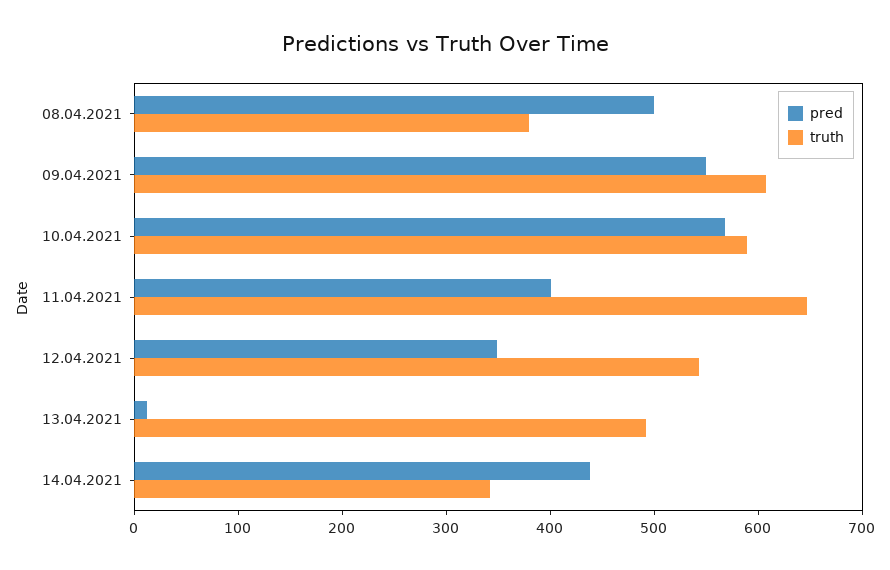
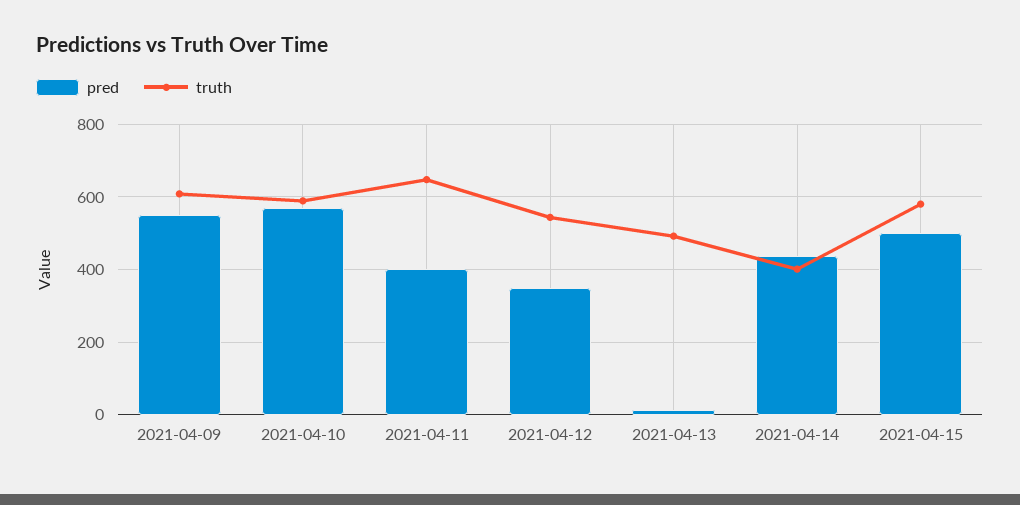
pred, 08.04.2021: 500 -> none
truth, 08.04.2021: 380 -> none
truth, 14.04.2021: 340 -> 400
pred, 2021-04-15: none -> 500
truth, 2021-04-15: none -> 580

